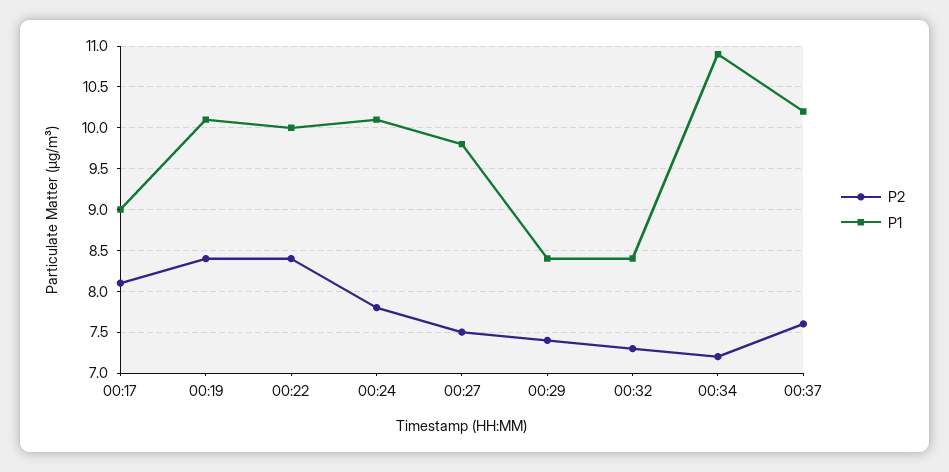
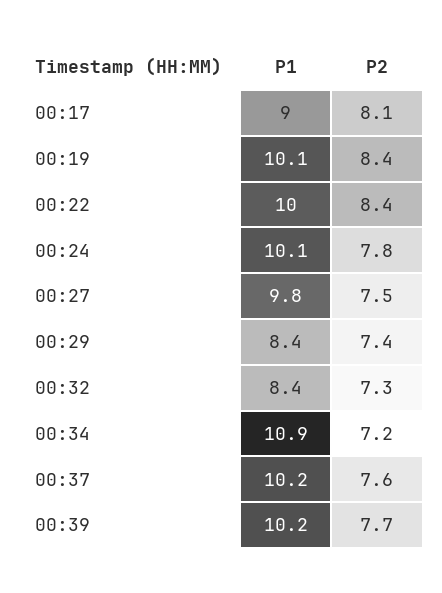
P1, 00:39: none -> 10.2
P2, 00:39: none -> 7.7

